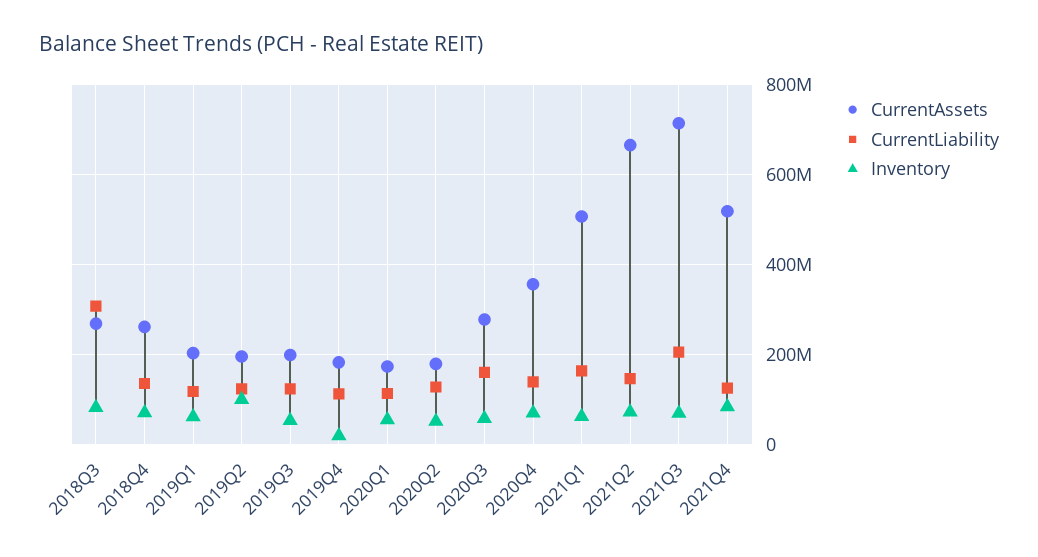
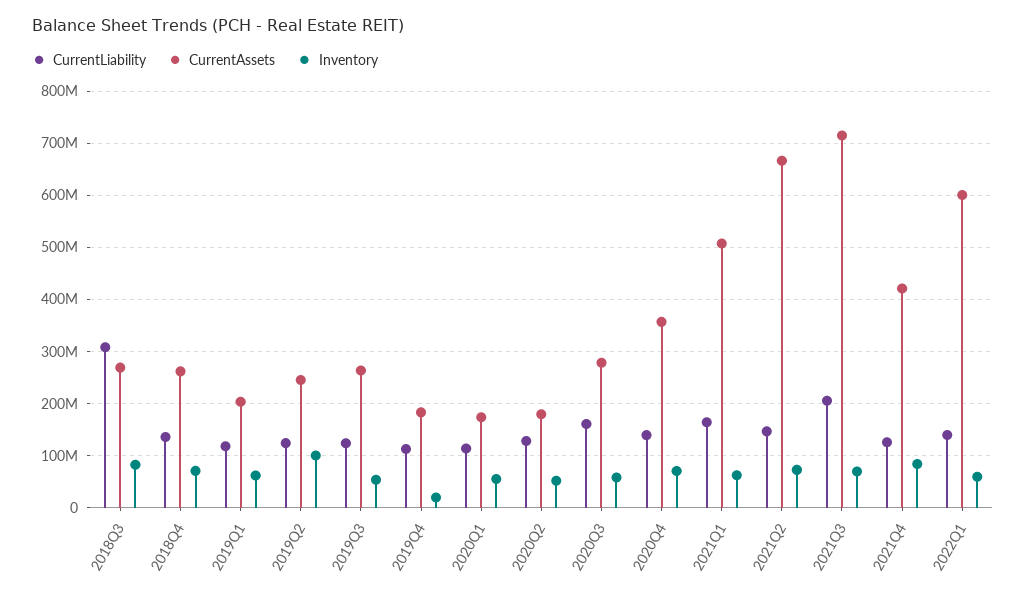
CurrentAssets, 2019Q2: 200000000 -> 240000000
CurrentAssets, 2019Q3: 200000000 -> 260000000
CurrentAssets, 2021Q4: 520000000 -> 420000000
CurrentLiability, 2022Q1: none -> 140000000
CurrentAssets, 2022Q1: none -> 600000000
Inventory, 2022Q1: none -> 60000000

